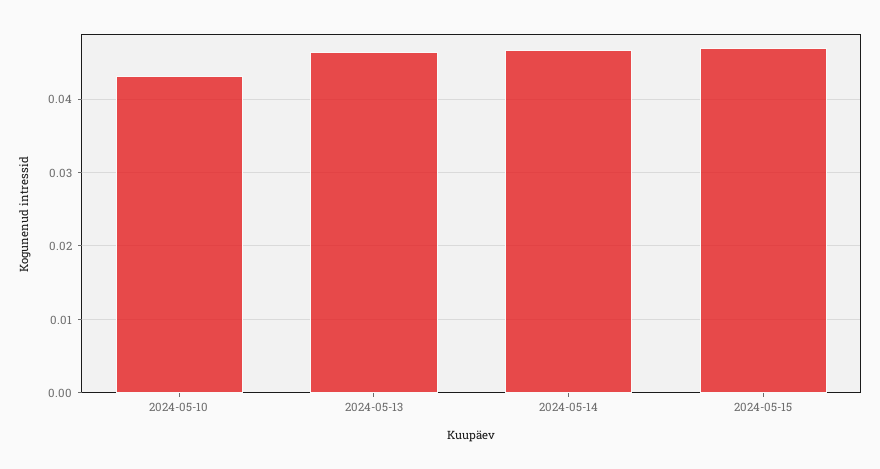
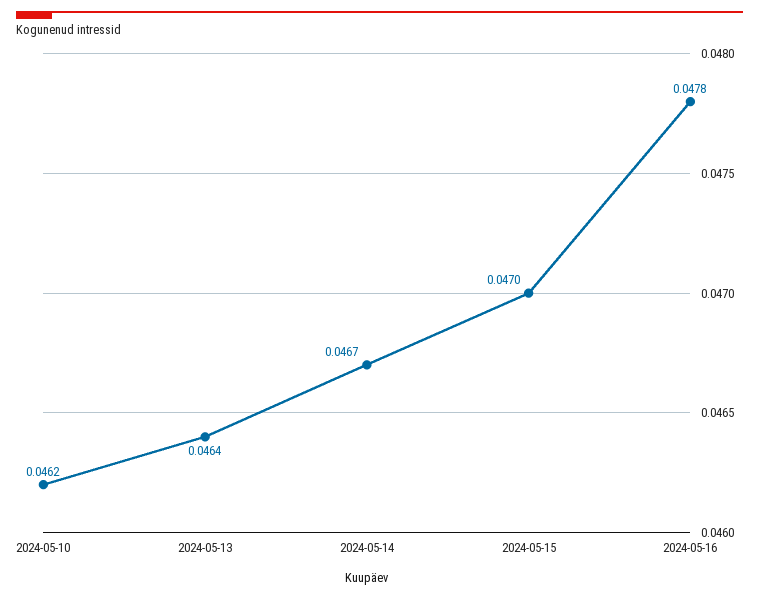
2024-05-10: 0.043 -> 0.0462
2024-05-16: none -> 0.0478

